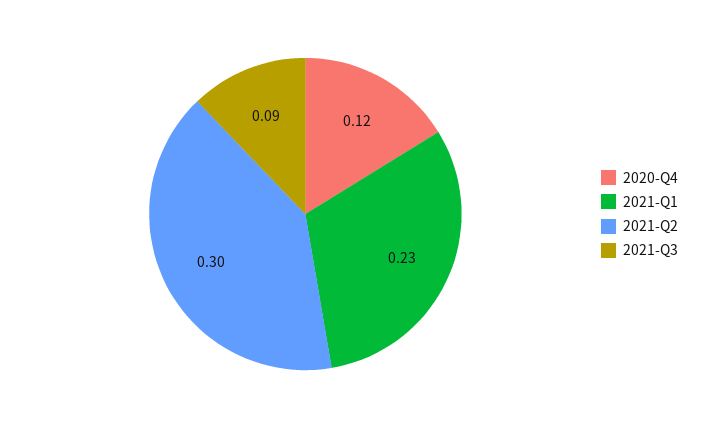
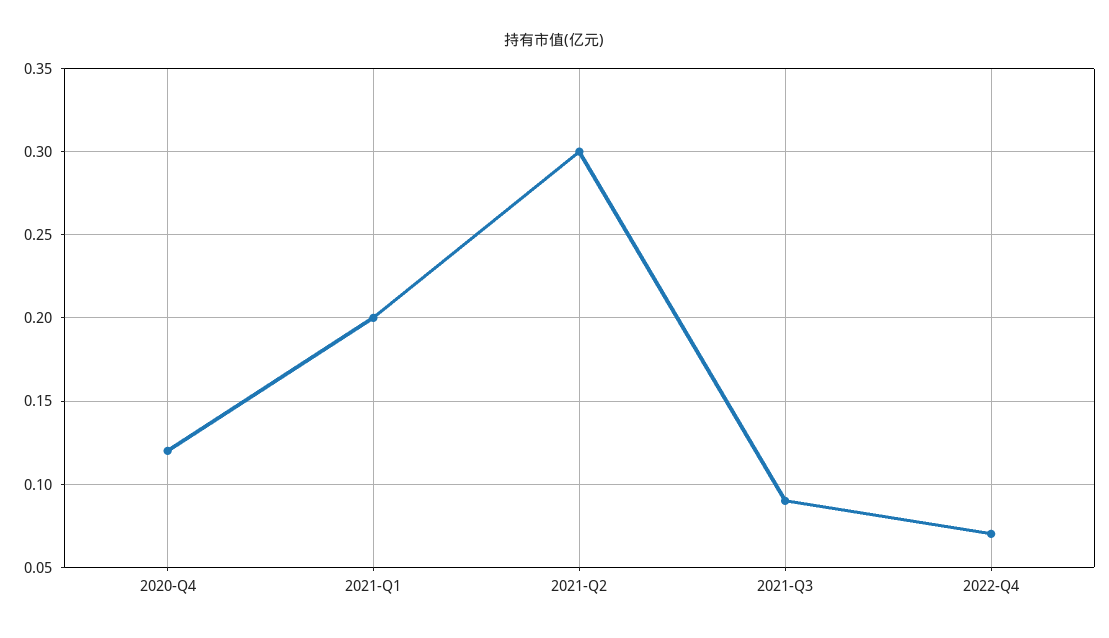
2021-Q1: 0.23 -> 0.2
2022-Q4: none -> 0.07

